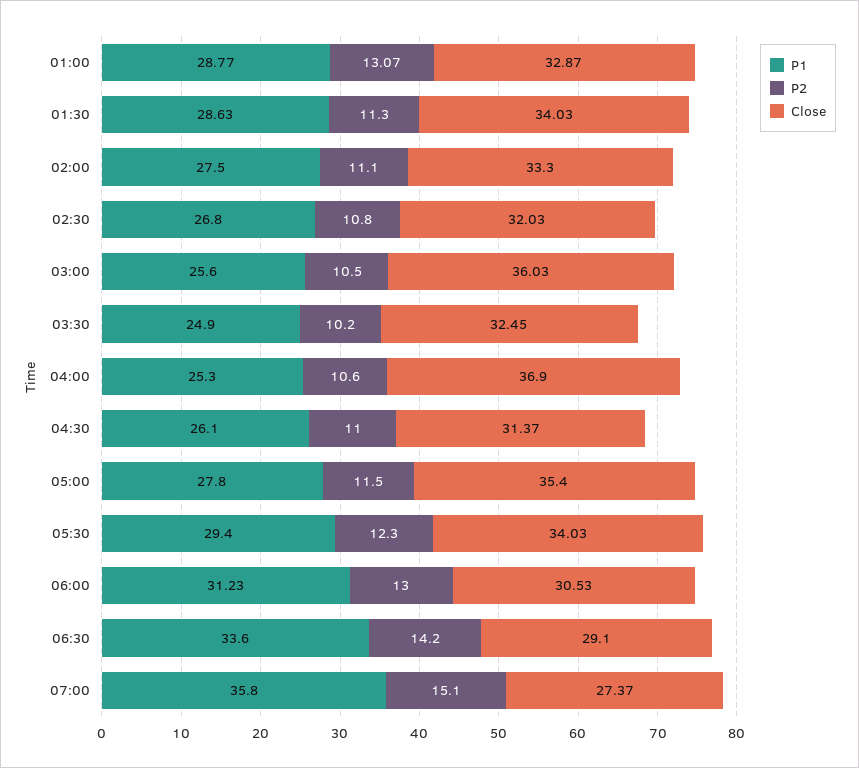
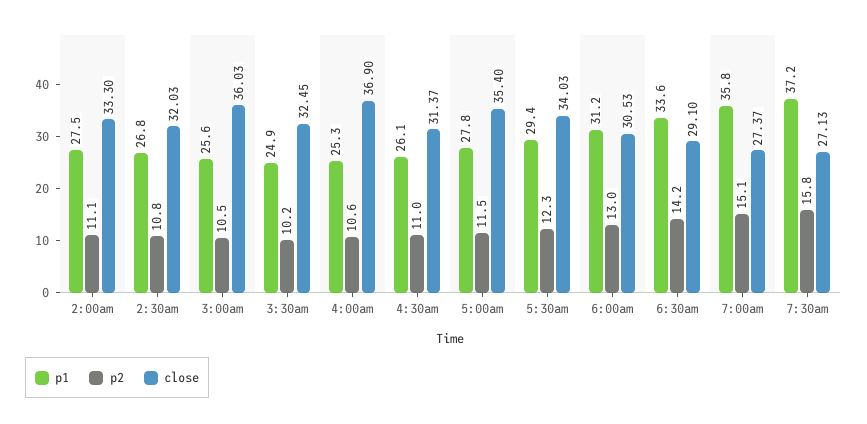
P1, 01:00: 28.77 -> none
P2, 01:00: 13.07 -> none
Close, 01:00: 32.87 -> none
P1, 01:30: 28.63 -> none
P2, 01:30: 11.3 -> none
Close, 01:30: 34.03 -> none
P1, 06:00: 31.23 -> 31.2
P1, 7:30am: none -> 37.2
P2, 7:30am: none -> 15.8
Close, 7:30am: none -> 27.13

